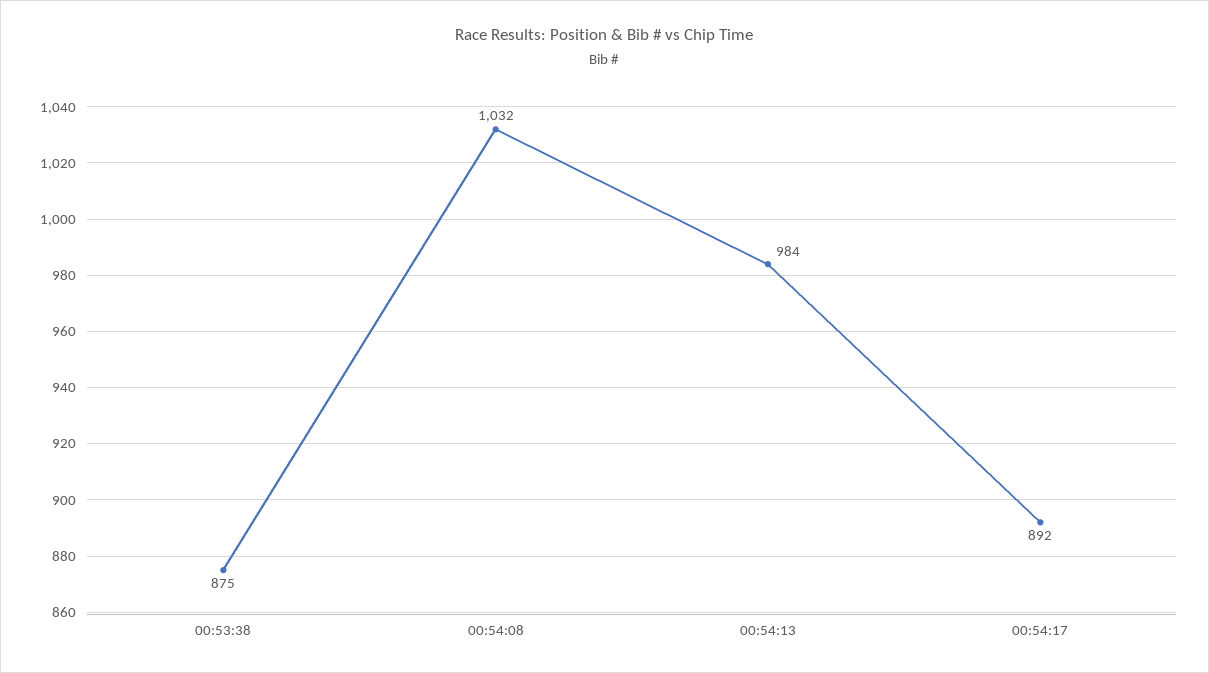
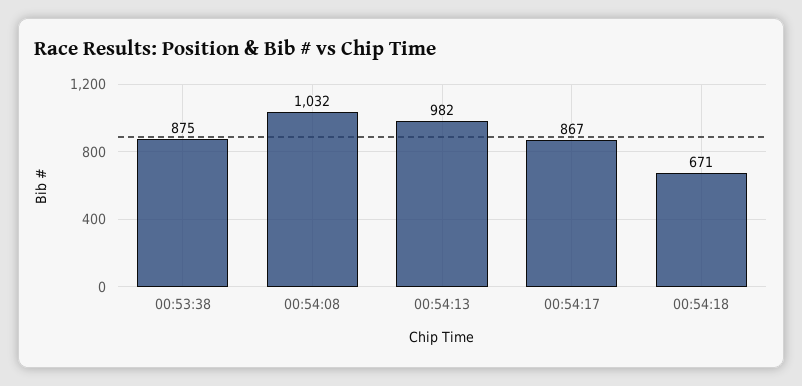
00:54:13: 984 -> 982
00:54:17: 892 -> 867
00:54:18: none -> 671

